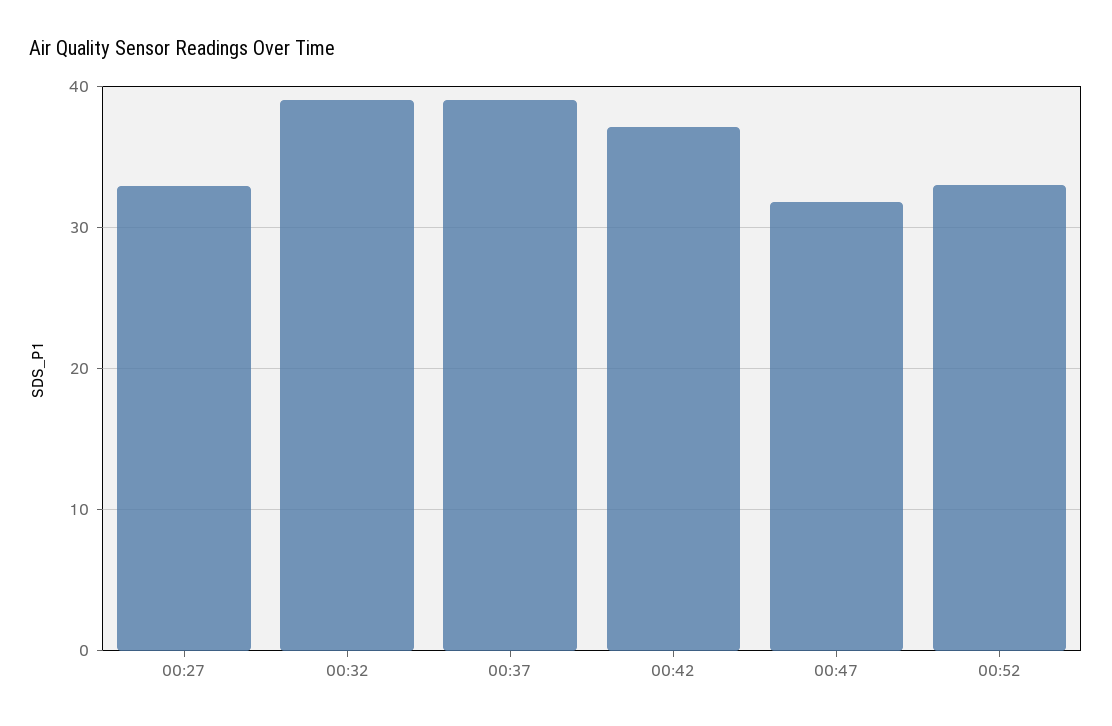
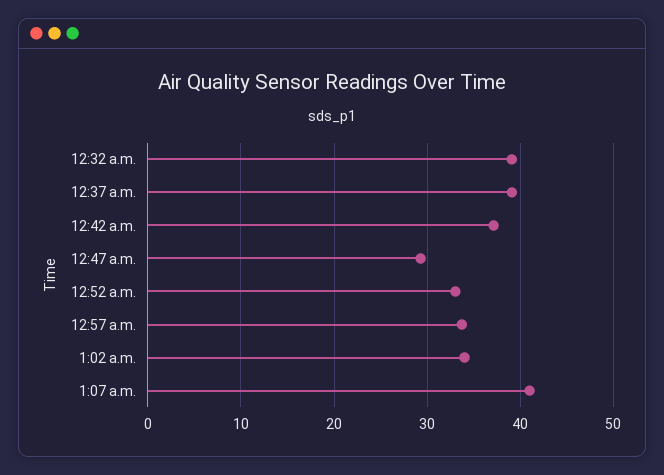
00:27: 33 -> none
00:47: 32 -> 29
12:57 a.m.: none -> 34
1:02 a.m.: none -> 34
1:07 a.m.: none -> 41

